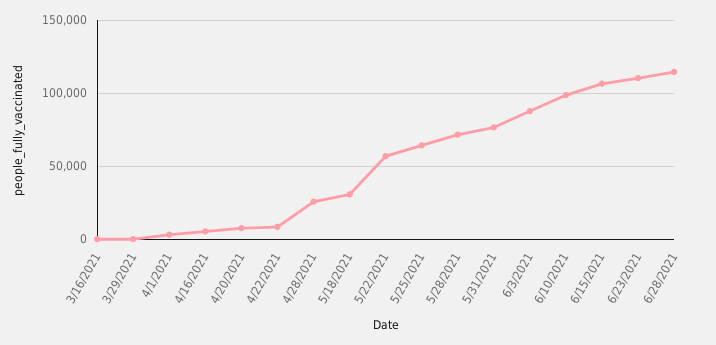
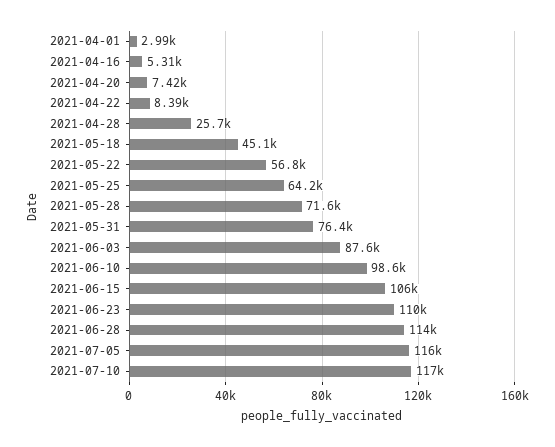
3/16/2021: 0 -> none
3/29/2021: 0 -> none
5/18/2021: 30000 -> 45100
2021-07-05: none -> 116000
2021-07-10: none -> 117000

